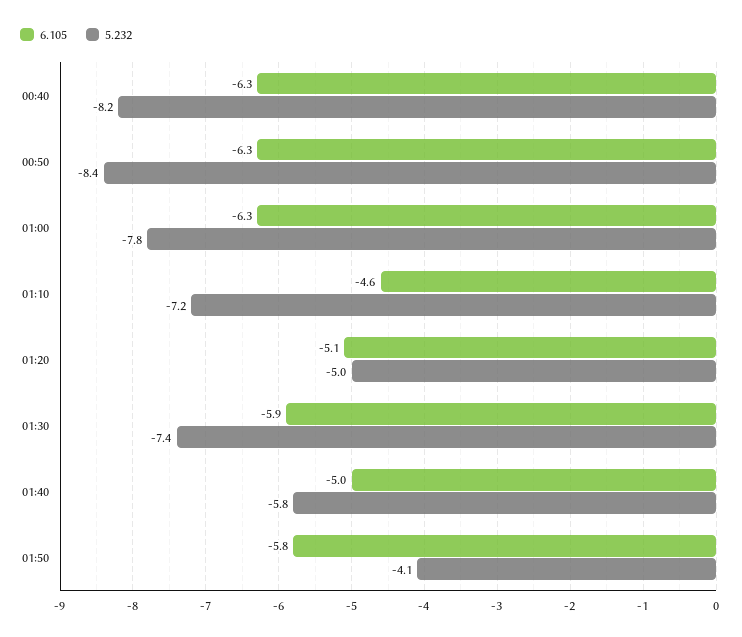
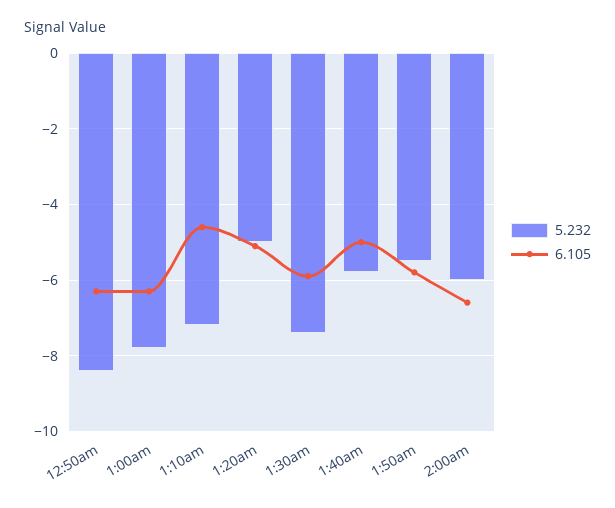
6.105, 00:40: -6.3 -> none
5.232, 00:40: -8.2 -> none
5.232, 01:50: -4.1 -> -5.5
5.232, 2:00am: none -> -6
6.105, 2:00am: none -> -6.5

